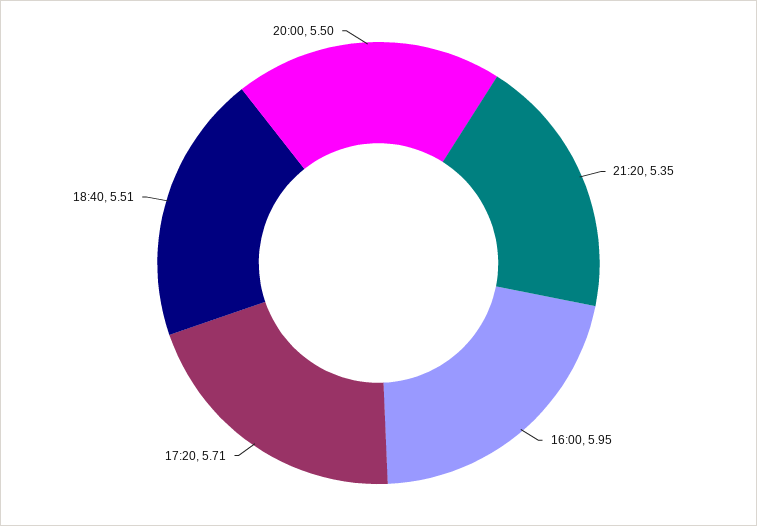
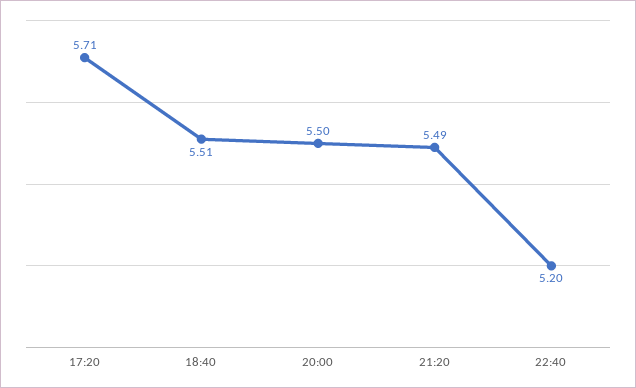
21:20: 5.35 -> 5.49
16:00: 5.95 -> none
22:40: none -> 5.2

